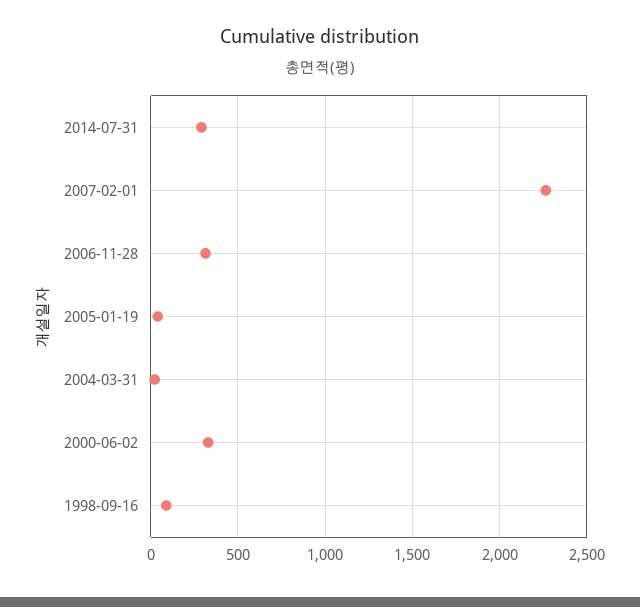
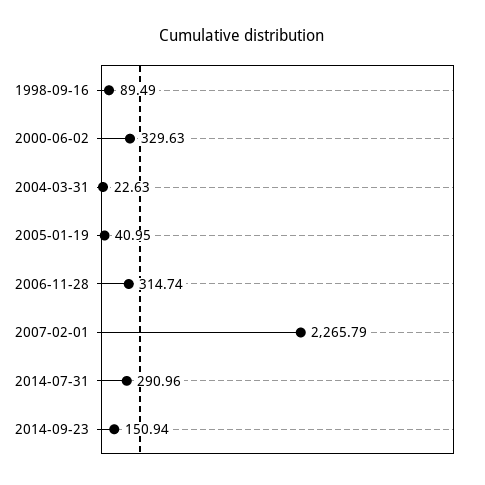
2014-09-23: none -> 150.94

